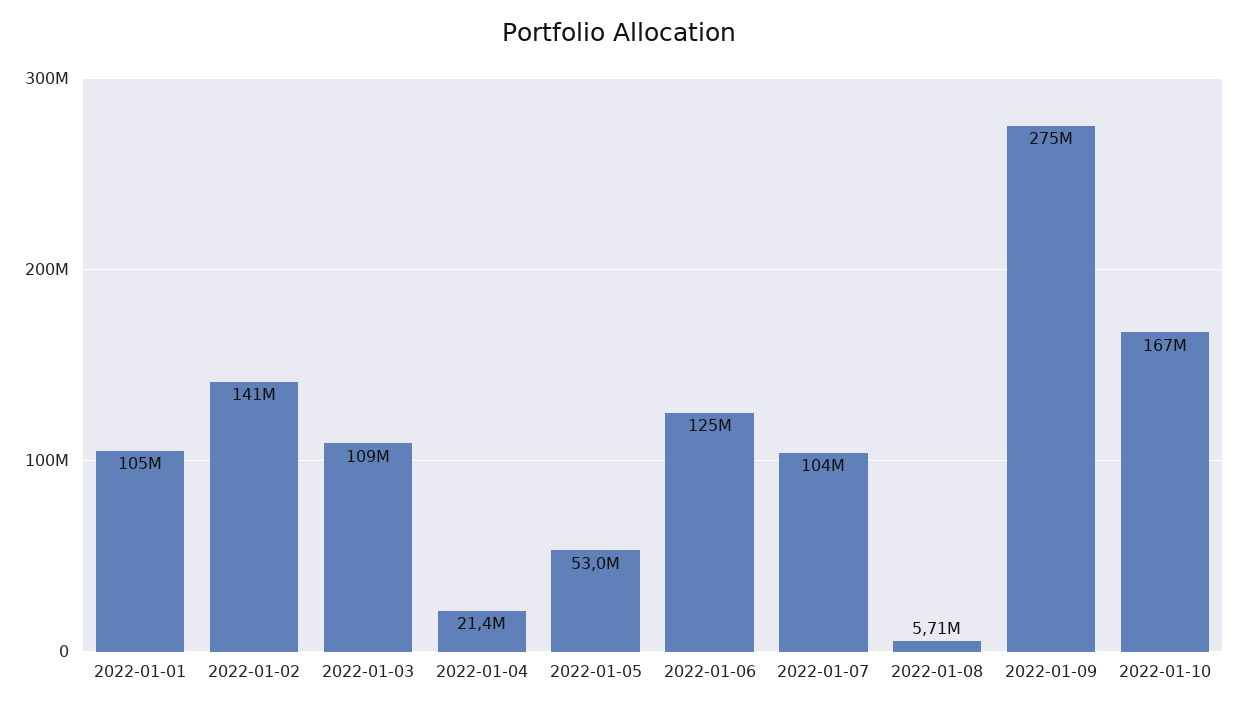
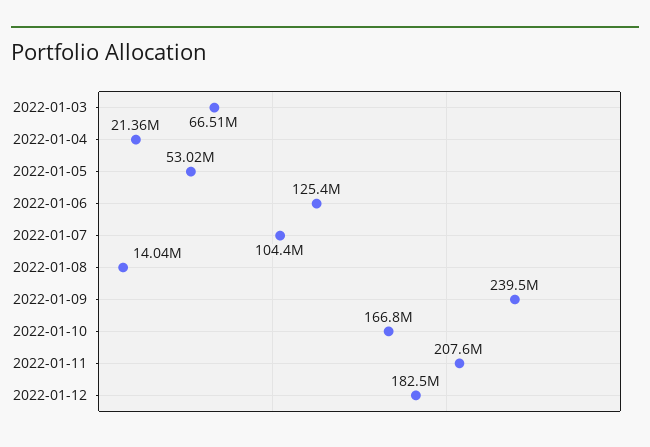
2022-01-01: 105000000 -> none
2022-01-02: 141000000 -> none
2022-01-03: 109000000 -> 66510000
2022-01-08: 5710000 -> 14040000
2022-01-09: 275000000 -> 239500000
2022-01-11: none -> 207600000
2022-01-12: none -> 182500000

